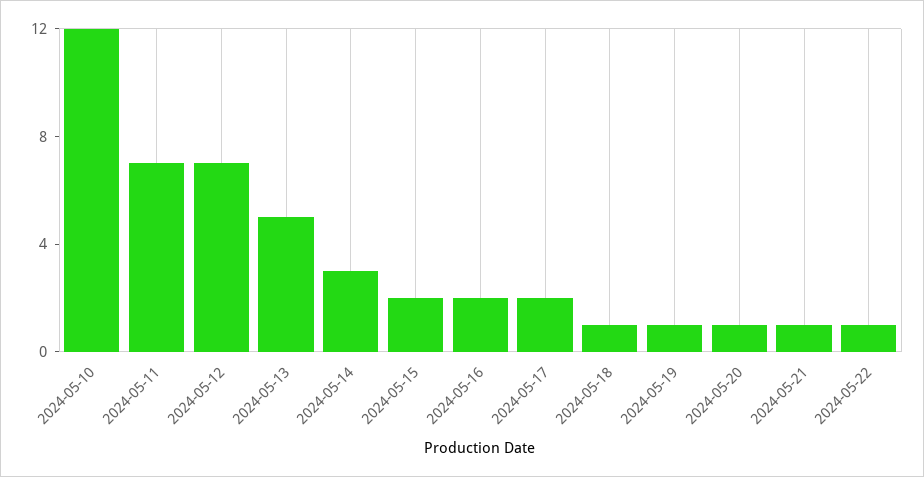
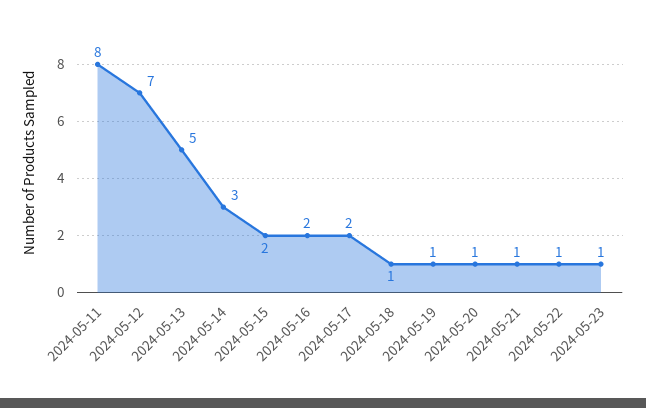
2024-05-10: 12 -> none
2024-05-11: 7 -> 8
2024-05-23: none -> 1

